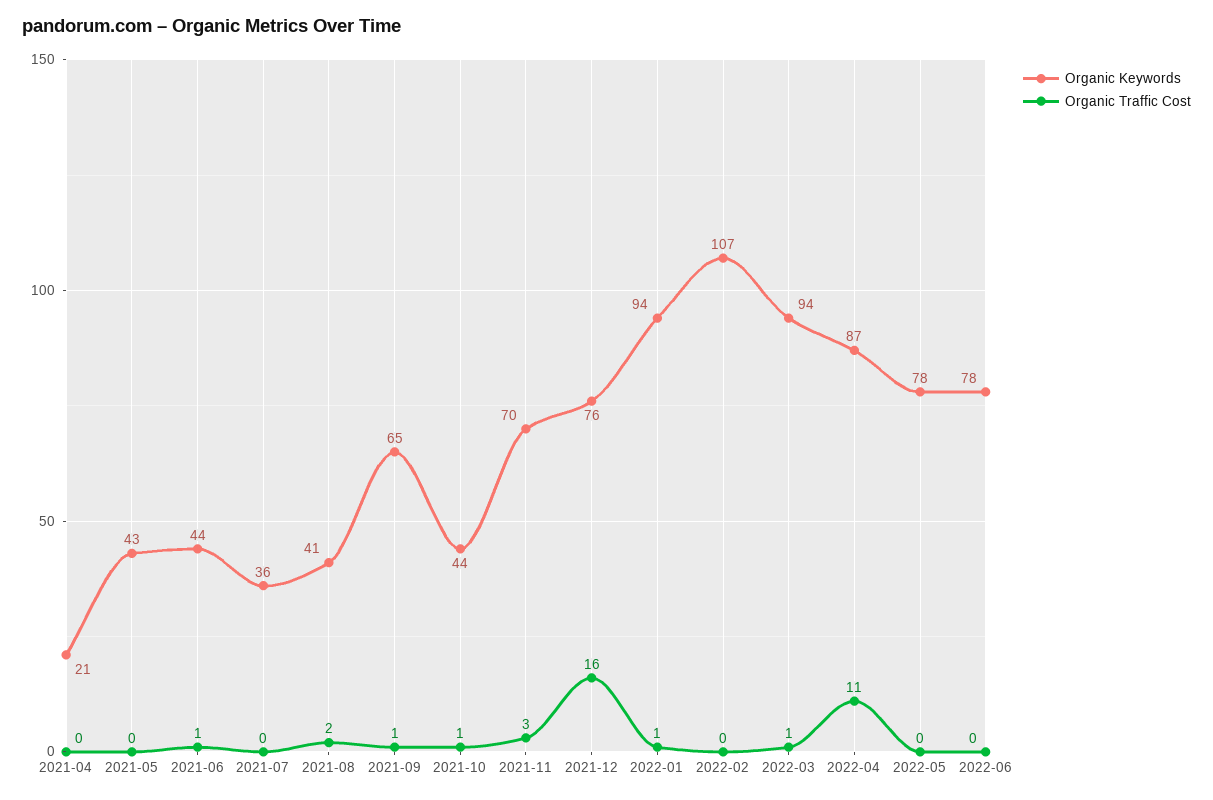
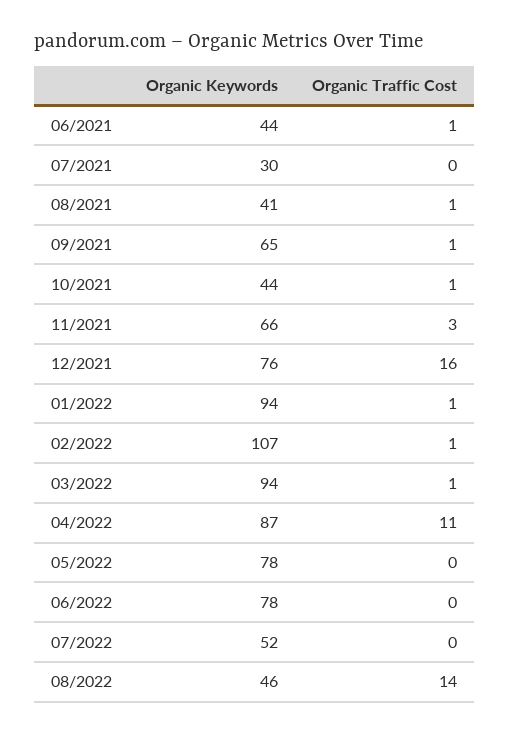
Organic Keywords, 2021-04: 21 -> none
Organic Traffic Cost, 2021-04: 0 -> none
Organic Keywords, 2021-05: 43 -> none
Organic Traffic Cost, 2021-05: 0 -> none
Organic Keywords, 2021-07: 36 -> 30
Organic Traffic Cost, 2021-08: 2 -> 1
Organic Keywords, 2021-11: 70 -> 66
Organic Traffic Cost, 2022-02: 0 -> 1
Organic Keywords, 07/2022: none -> 52
Organic Traffic Cost, 07/2022: none -> 0
Organic Keywords, 08/2022: none -> 46
Organic Traffic Cost, 08/2022: none -> 14

